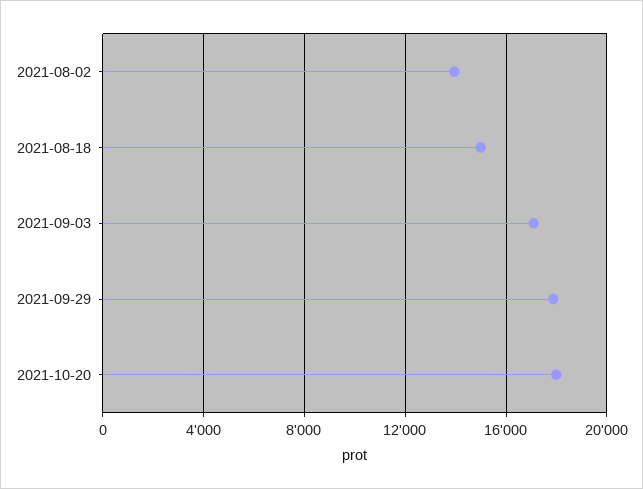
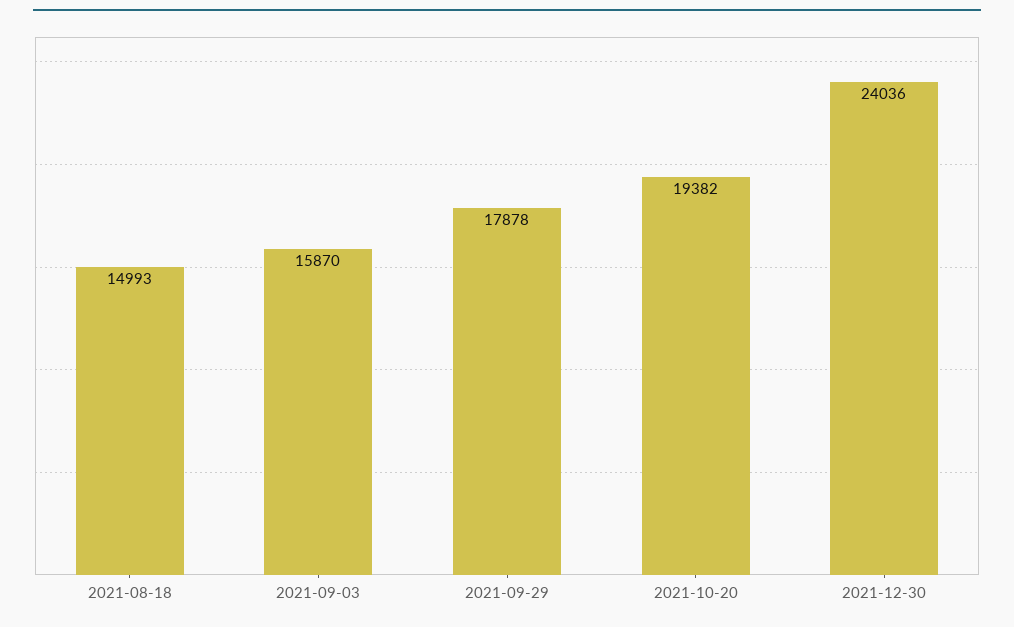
2021-08-02: 14000 -> none
2021-09-03: 17000 -> 15870
2021-10-20: 18000 -> 19382
2021-12-30: none -> 24036

